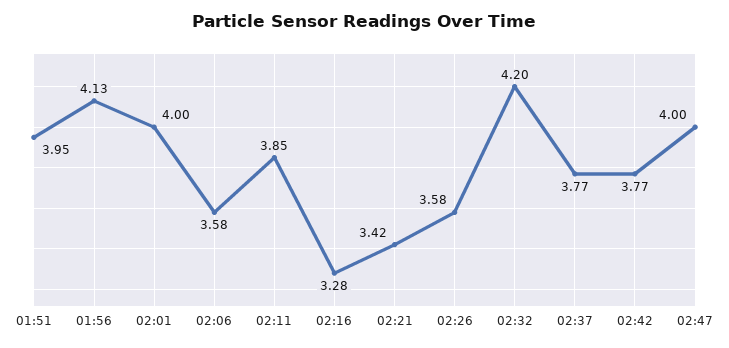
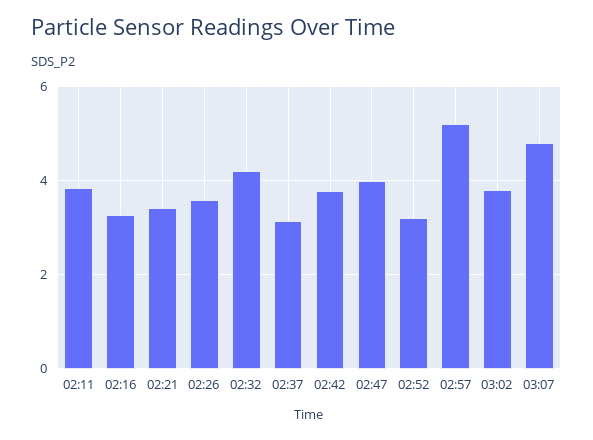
01:51: 3.95 -> none
01:56: 4.13 -> none
02:01: 4 -> none
02:06: 3.58 -> none
02:37: 3.77 -> 3.2
02:52: none -> 3.2
02:57: none -> 5.2
03:02: none -> 3.8
03:07: none -> 4.8

